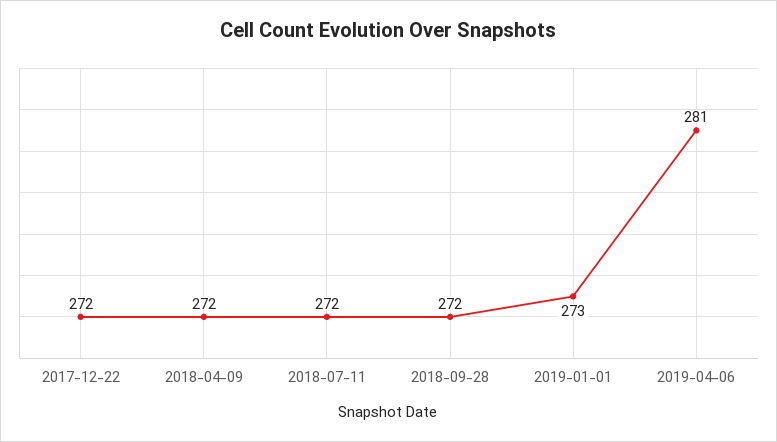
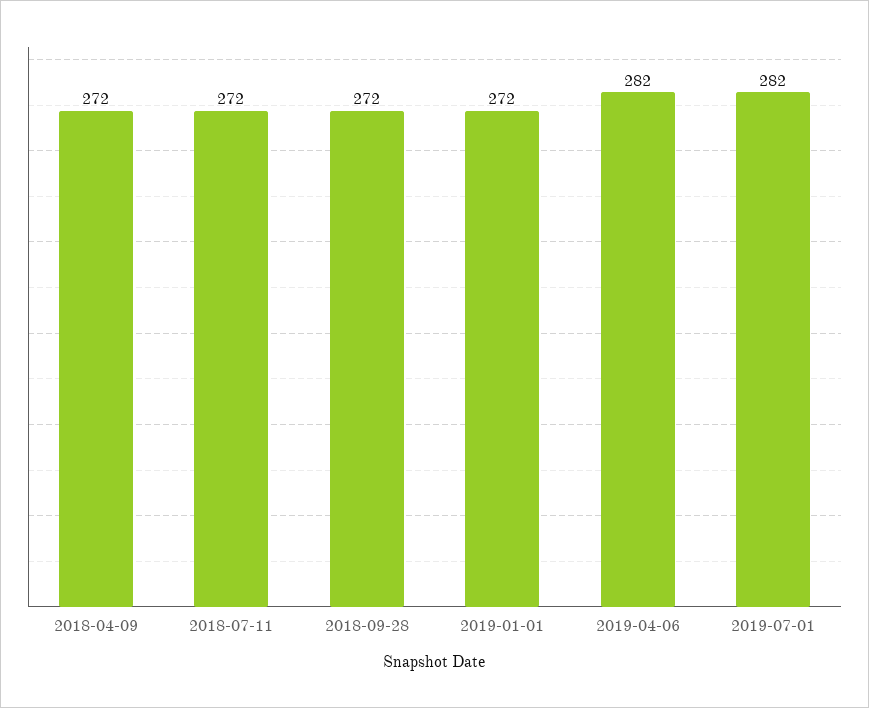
2017-12-22: 272 -> none
2019-01-01: 273 -> 272
2019-04-06: 281 -> 282
2019-07-01: none -> 282

